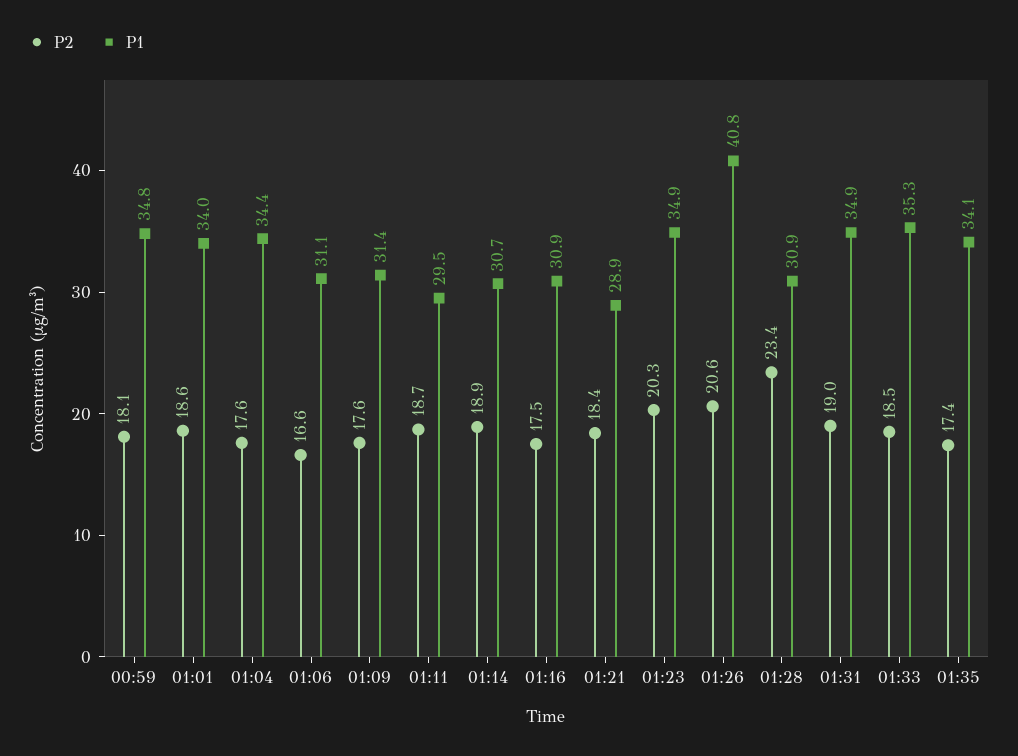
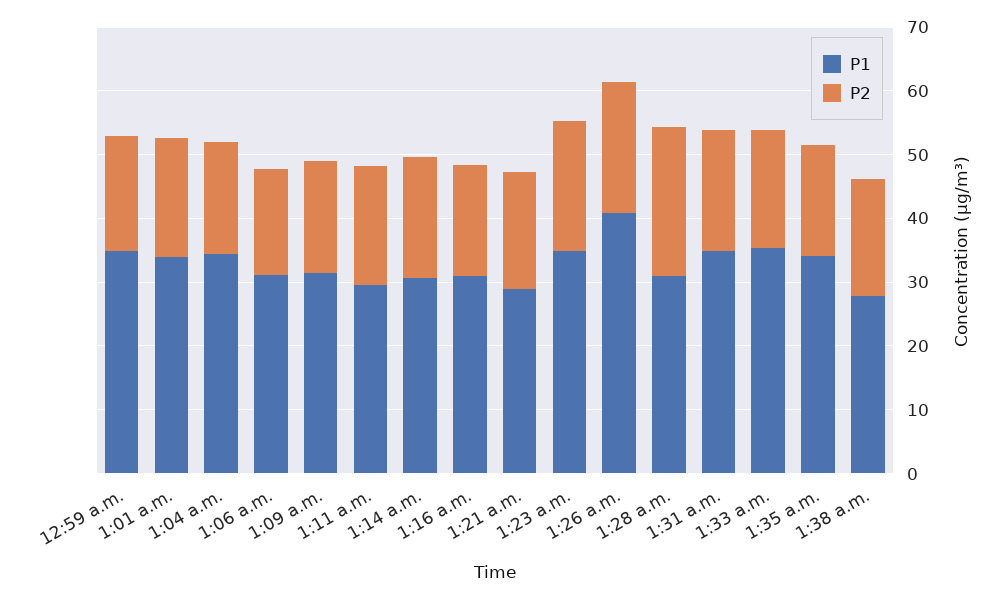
P1, 1:38 a.m.: none -> 28
P2, 1:38 a.m.: none -> 18

